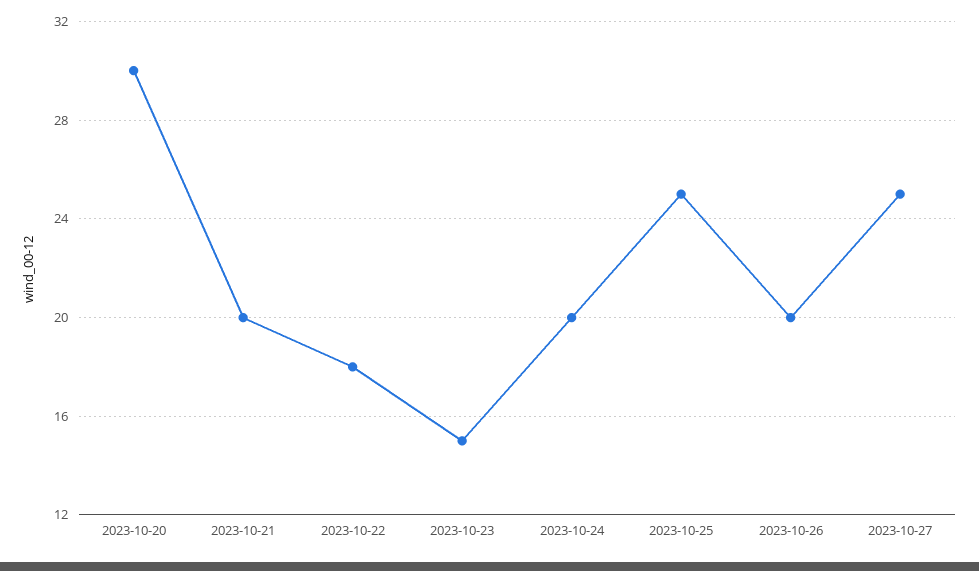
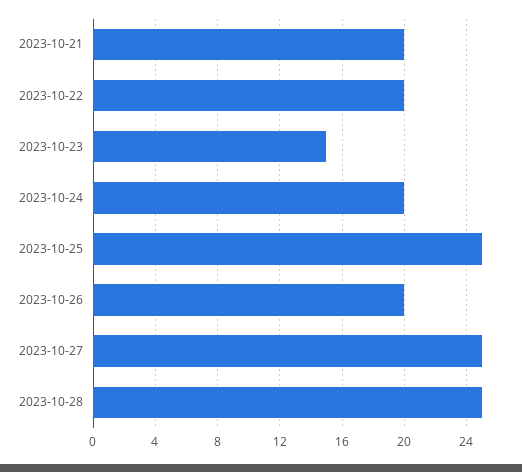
2023-10-20: 30 -> none
2023-10-22: 18 -> 20
2023-10-28: none -> 25

